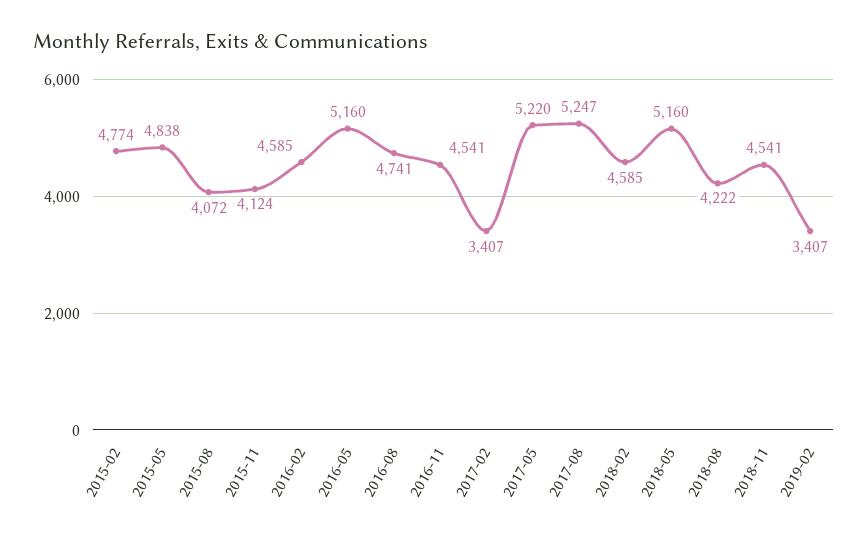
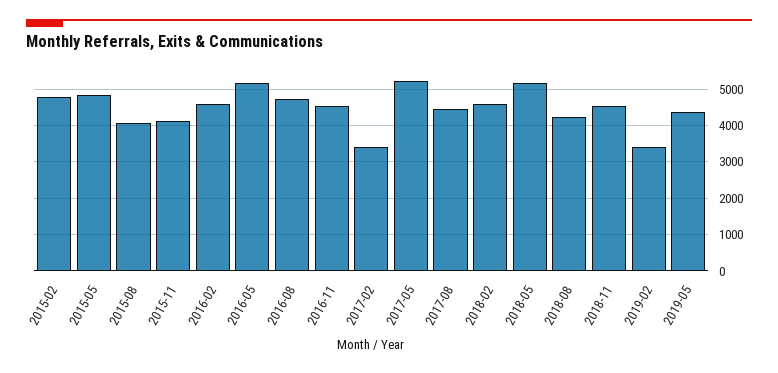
2017-08: 5247 -> 4400
2019-05: none -> 4400

